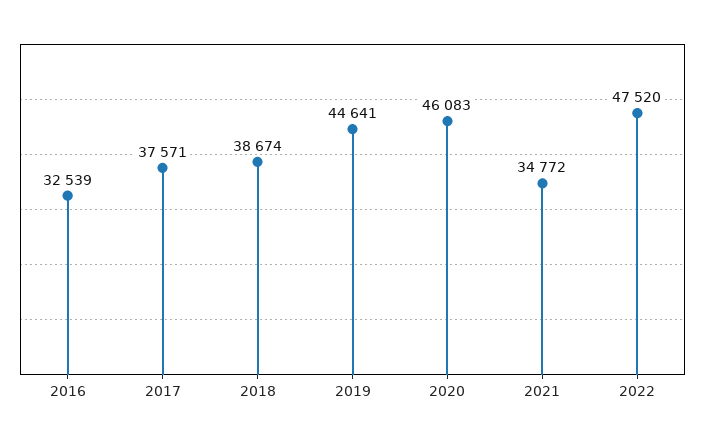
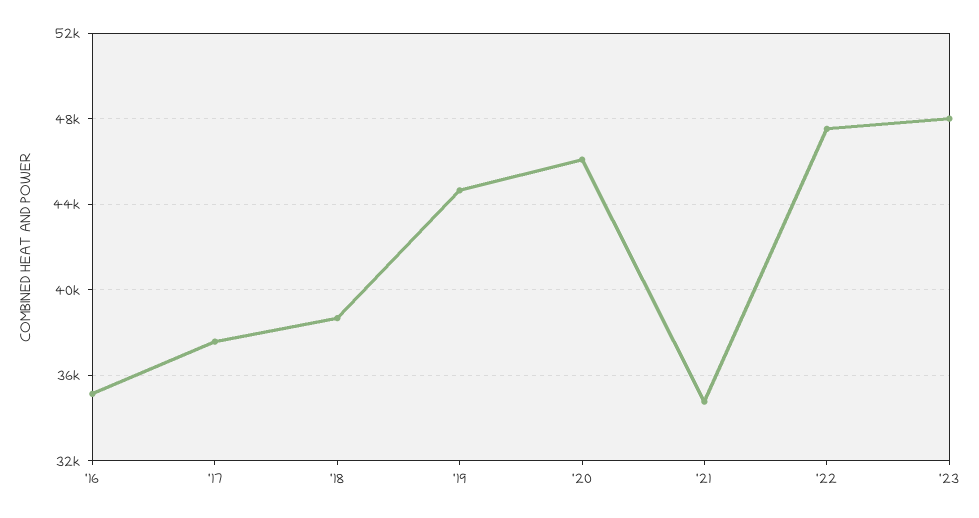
2016: 32539 -> 35000
'23: none -> 48000

